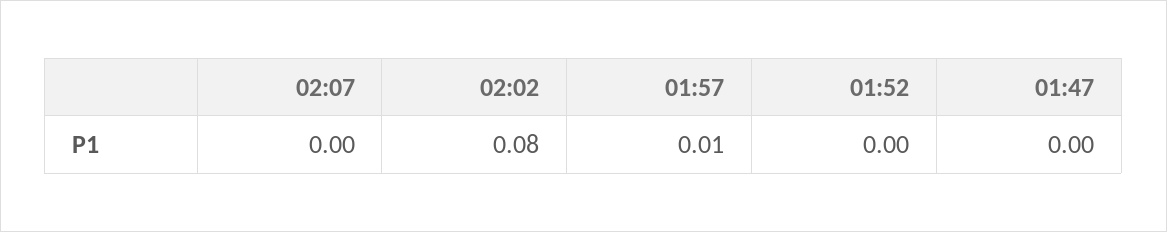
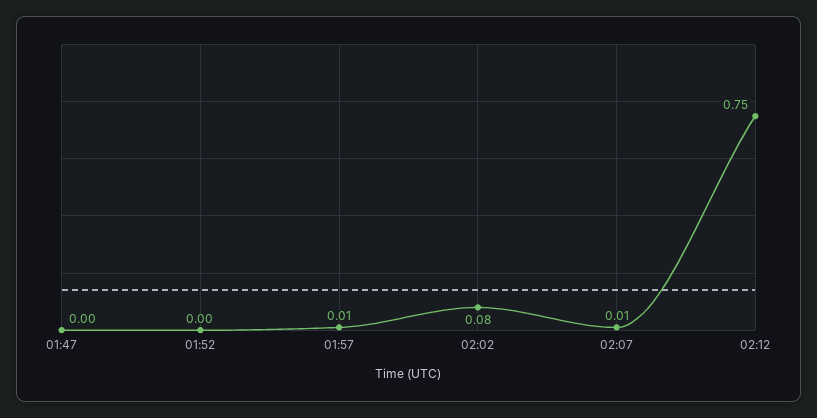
02:07: 0 -> 0.01
02:12: none -> 0.75

